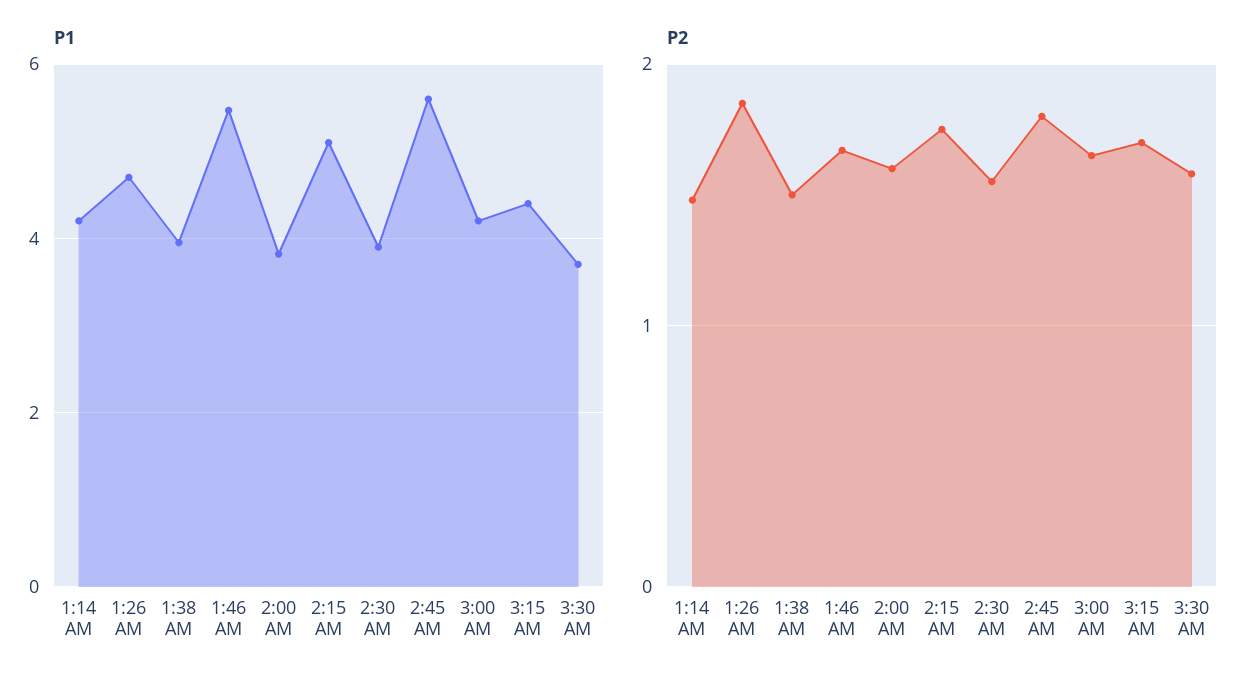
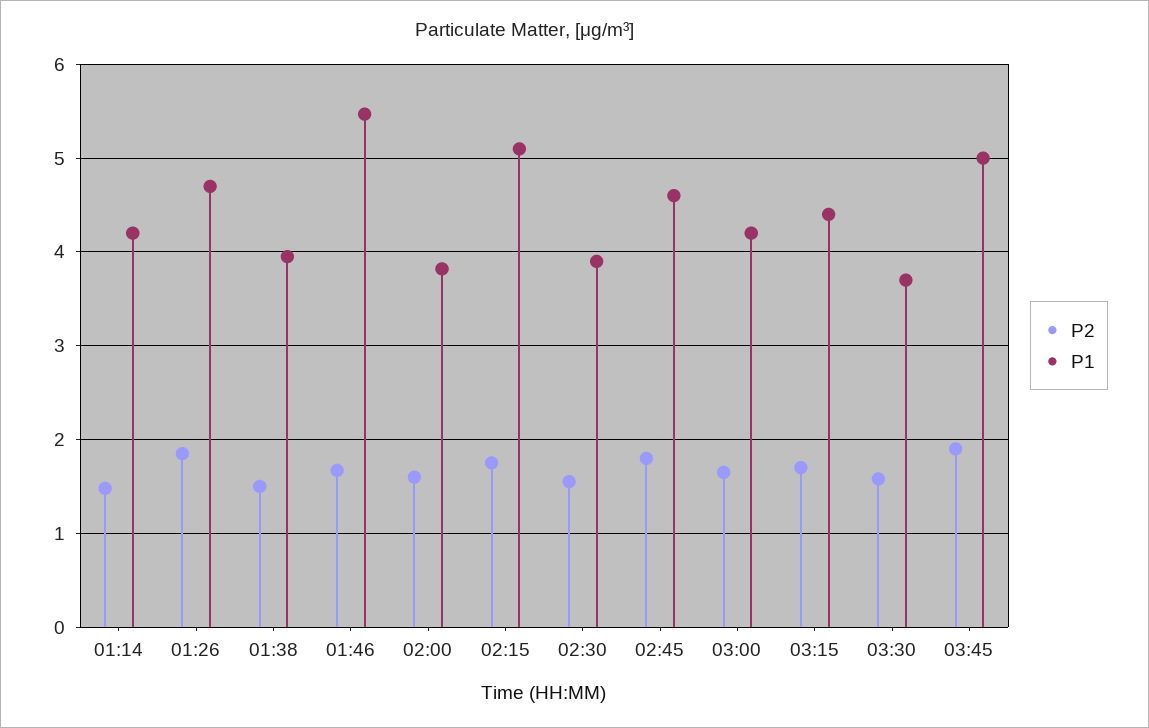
P1, 2:45 AM: 5.6 -> 4.6
P2, 03:45: none -> 1.9
P1, 03:45: none -> 5

